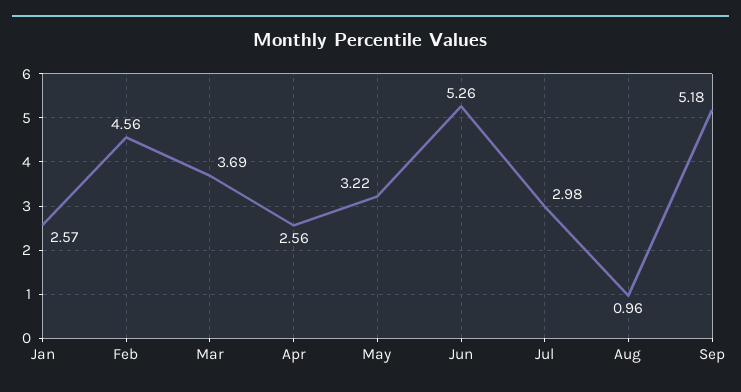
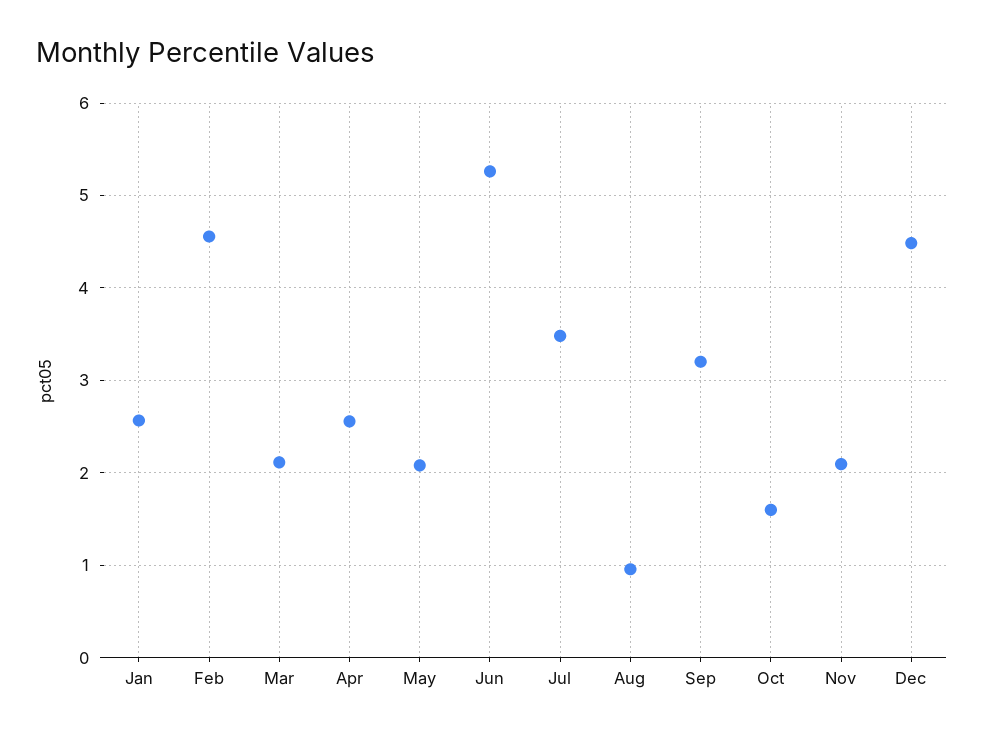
Mar: 3.69 -> 2.1
May: 3.22 -> 2.1
Jul: 2.98 -> 3.5
Sep: 5.18 -> 3.2
Oct: none -> 1.6
Nov: none -> 2.1
Dec: none -> 4.5

